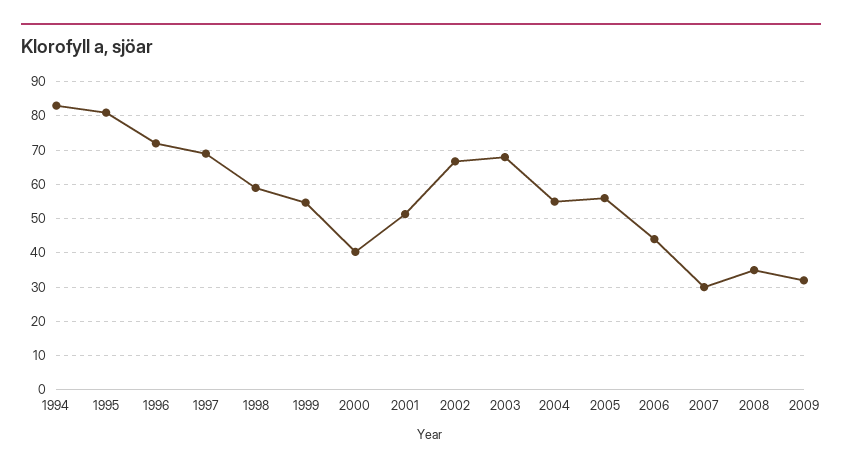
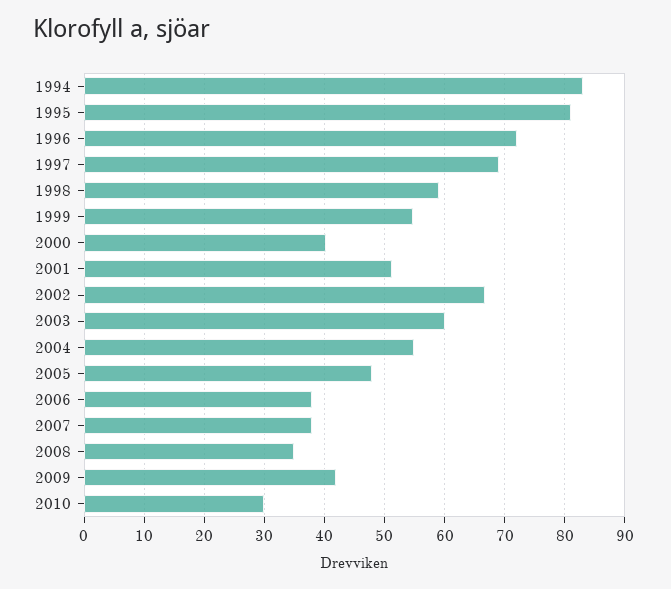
2003: 68 -> 60
2005: 56 -> 48
2006: 44 -> 38
2007: 30 -> 38
2009: 32 -> 42
2010: none -> 30

